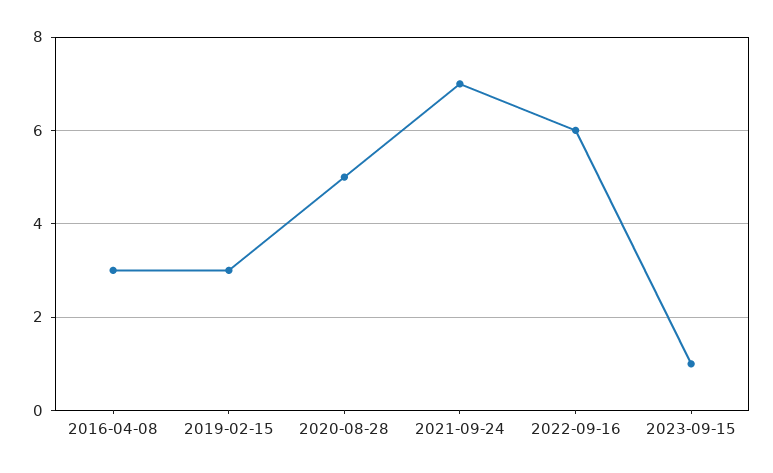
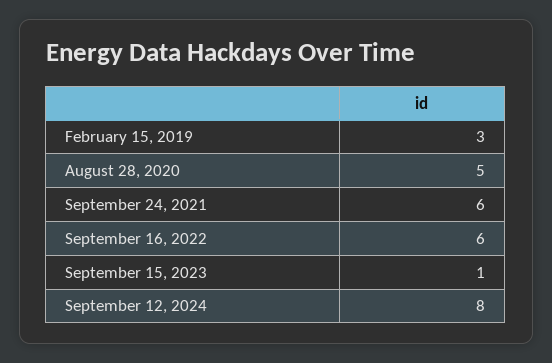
2016-04-08: 3 -> none
2021-09-24: 7 -> 6
September 12, 2024: none -> 8

